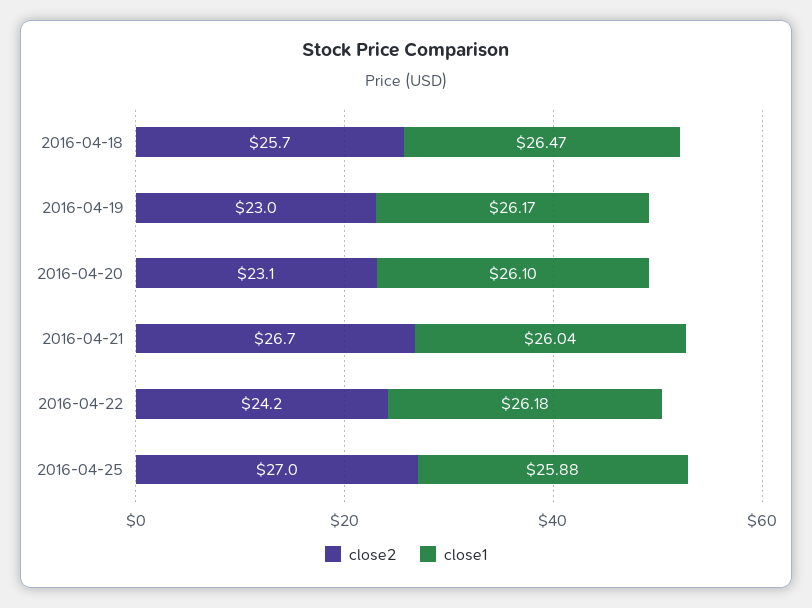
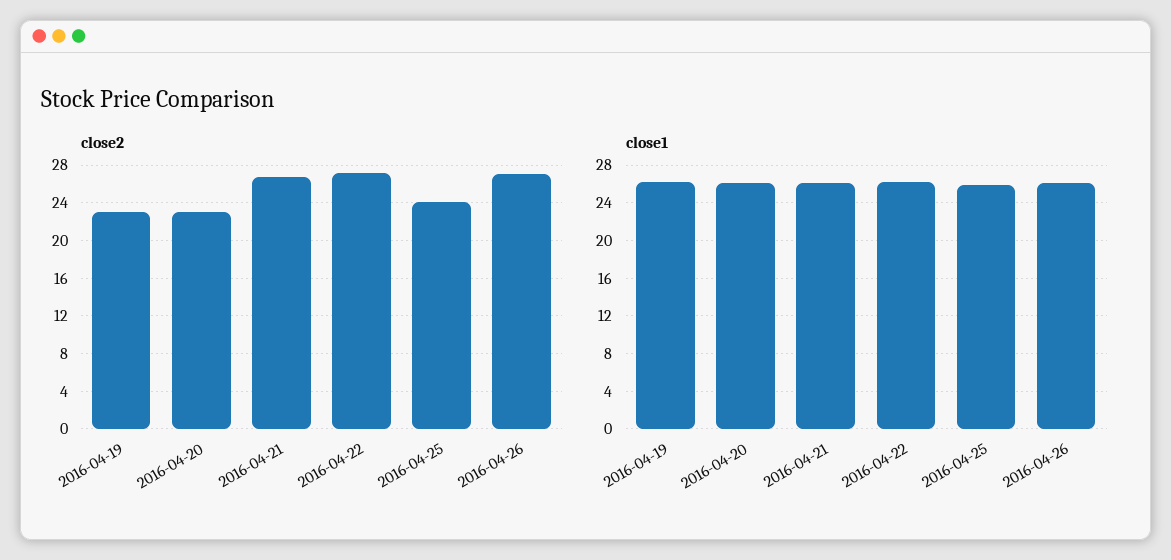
close2, 2016-04-18: 25.7 -> none
close1, 2016-04-18: 26.47 -> none
close2, 2016-04-22: 24.2 -> 27
close2, 2016-04-25: 27 -> 24
close2, 2016-04-26: none -> 27
close1, 2016-04-26: none -> 26

